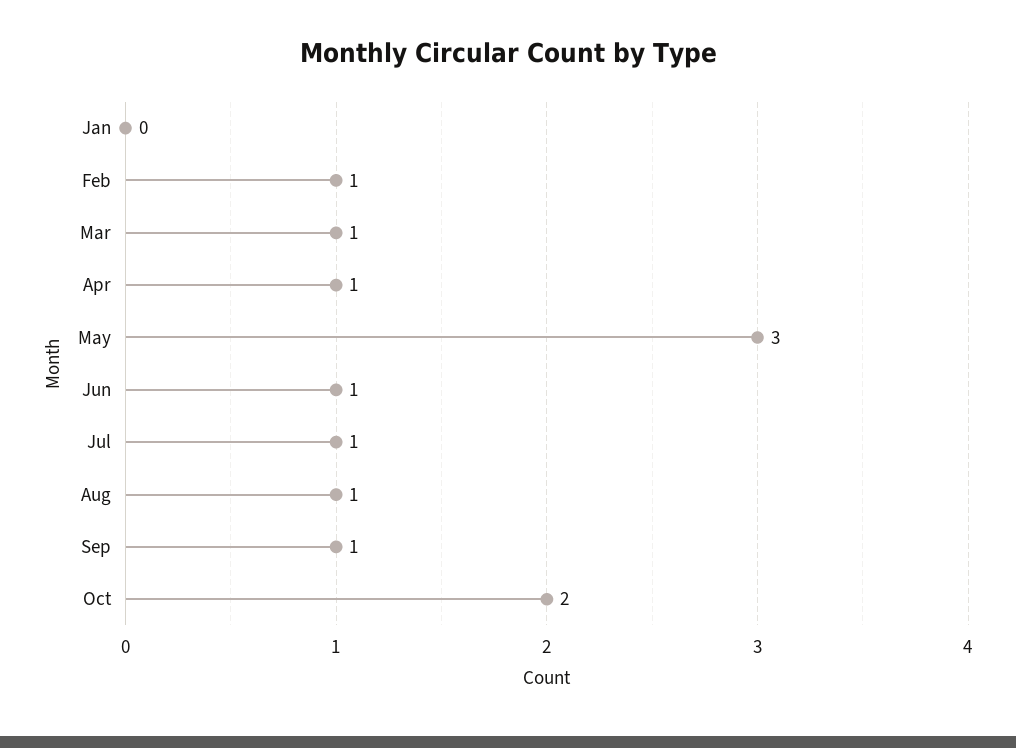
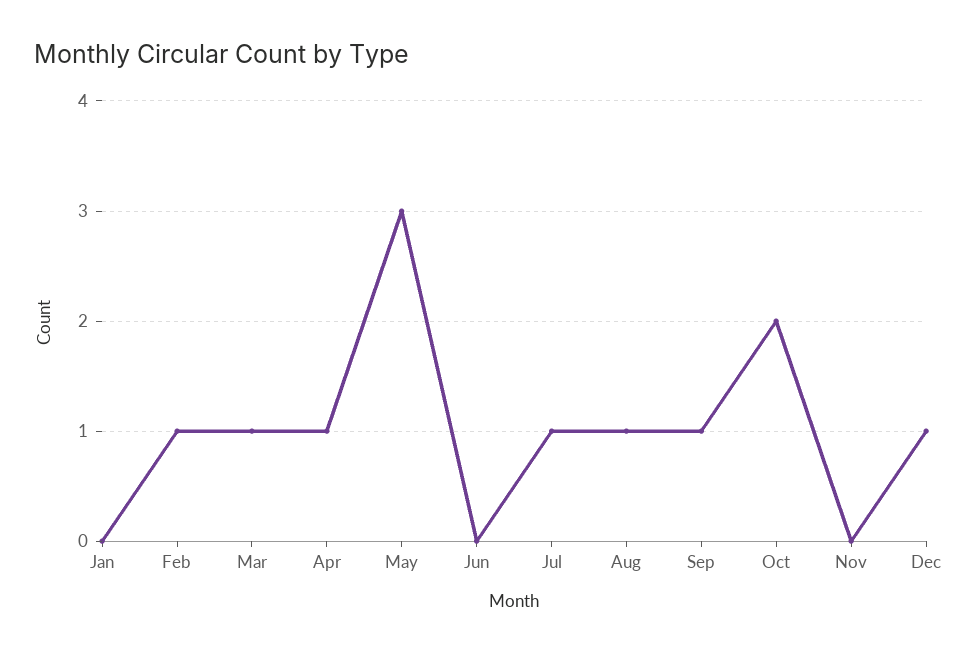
Jun: 1 -> 0
Nov: none -> 0
Dec: none -> 1

